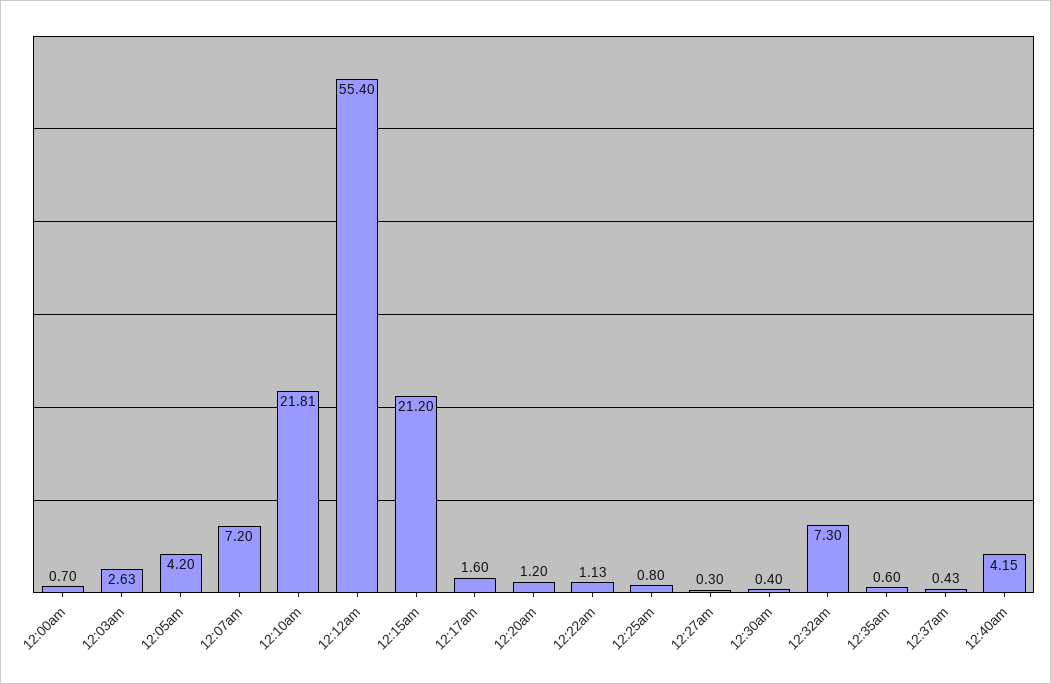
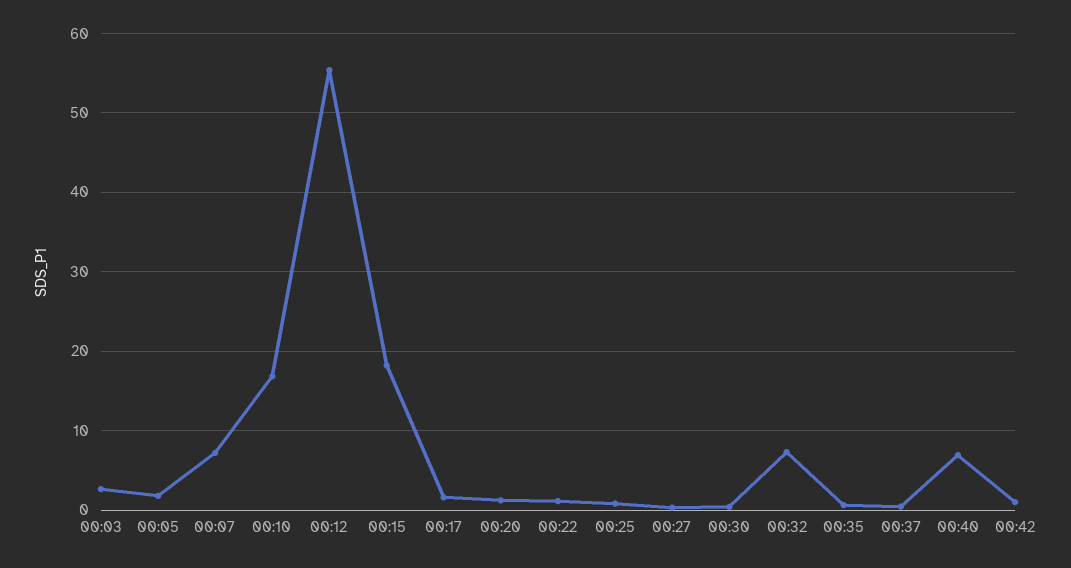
12:00am: 0.7 -> none
12:05am: 4.2 -> 2
12:10am: 21.81 -> 17
12:15am: 21.2 -> 18
12:40am: 4.15 -> 7
00:42: none -> 1

